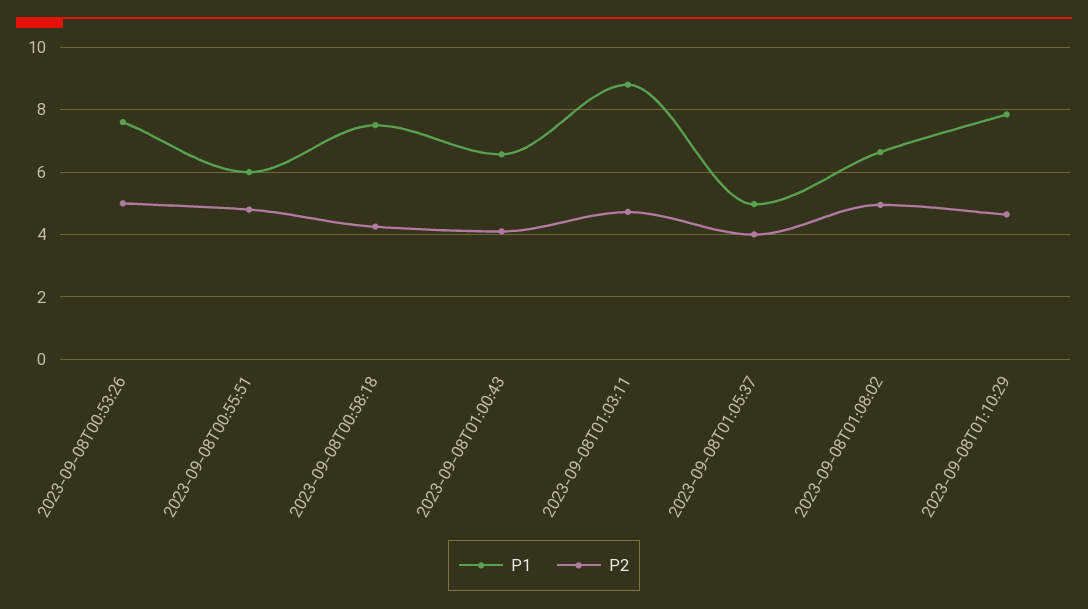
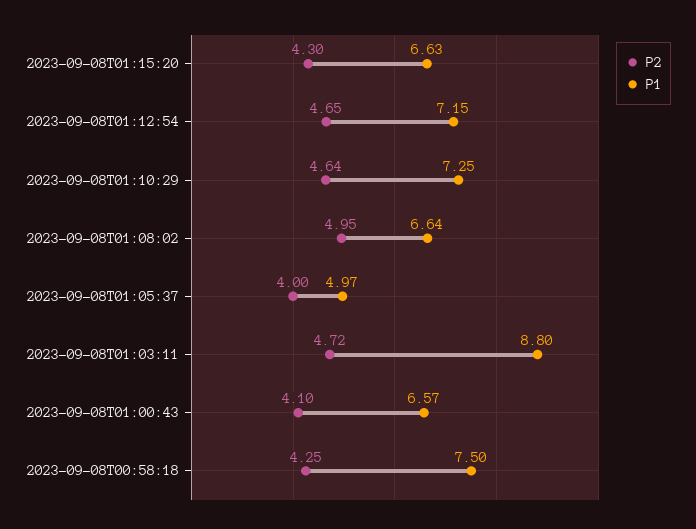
P1, 2023-09-08T00:53:26: 7.6 -> none
P2, 2023-09-08T00:53:26: 5 -> none
P1, 2023-09-08T00:55:51: 6 -> none
P2, 2023-09-08T00:55:51: 4.8 -> none
P1, 2023-09-08T01:10:29: 7.8 -> 7.25
P2, 2023-09-08T01:15:20: none -> 4.3
P1, 2023-09-08T01:15:20: none -> 6.63
P2, 2023-09-08T01:12:54: none -> 4.65
P1, 2023-09-08T01:12:54: none -> 7.15

